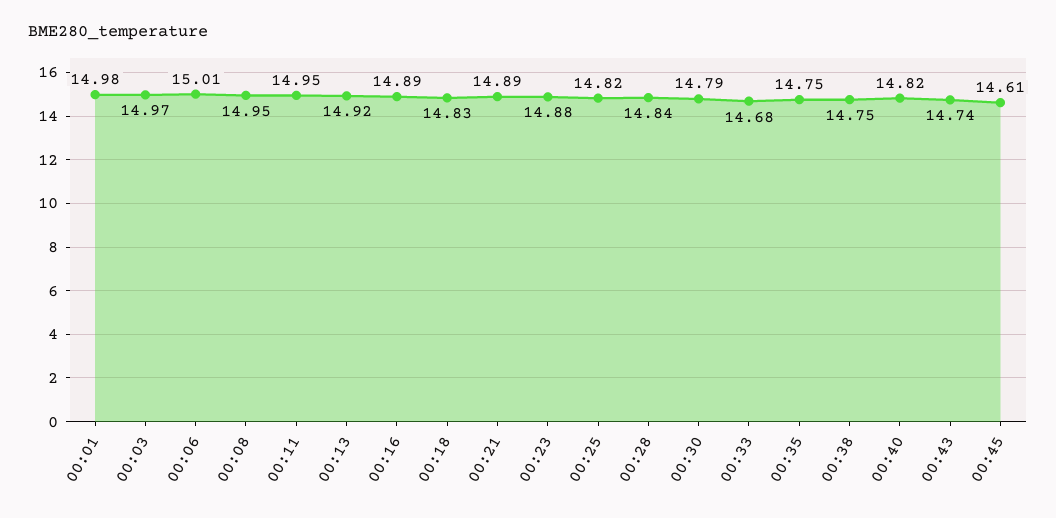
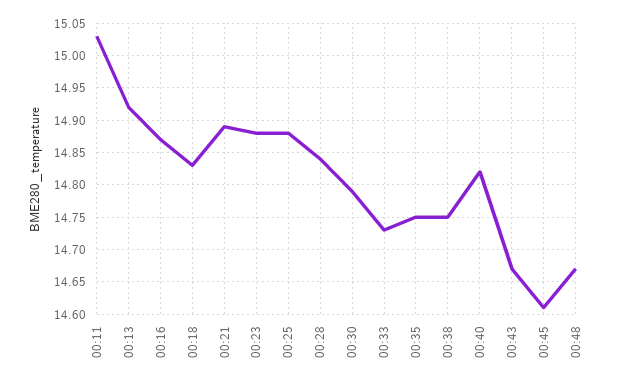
00:01: 14.98 -> none
00:03: 14.97 -> none
00:06: 15.01 -> none
00:08: 14.95 -> none
00:11: 14.95 -> 15.03
00:16: 14.89 -> 14.87
00:25: 14.82 -> 14.88
00:33: 14.68 -> 14.73
00:43: 14.74 -> 14.67
00:48: none -> 14.67

